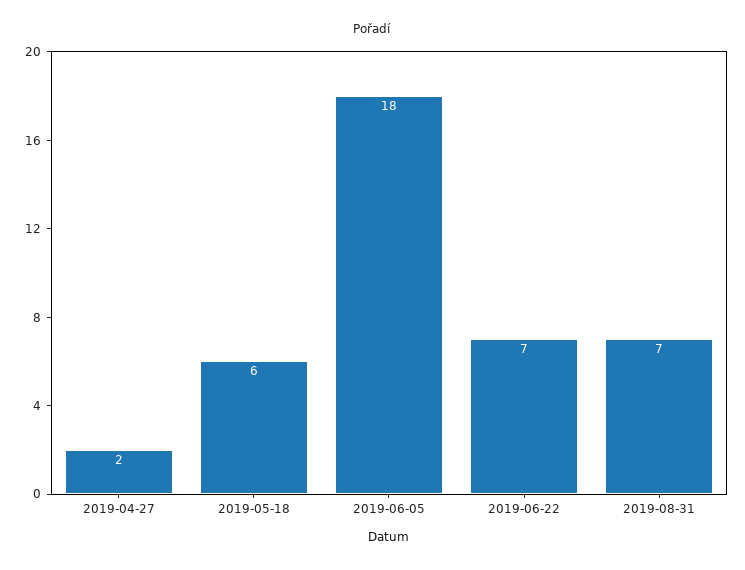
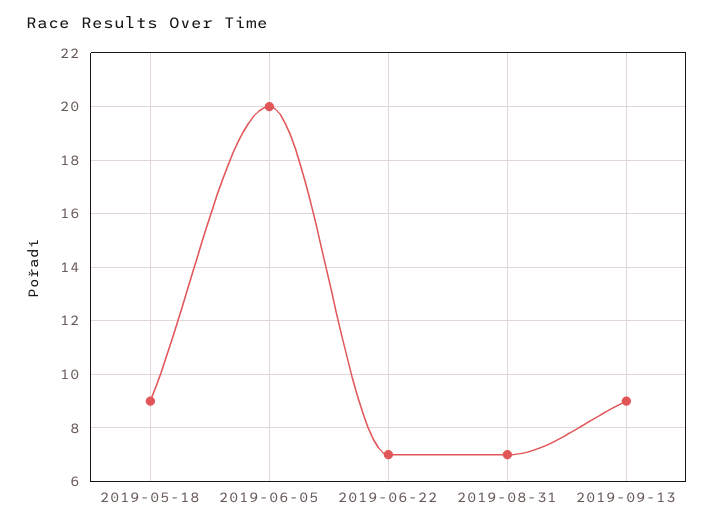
2019-04-27: 2 -> none
2019-05-18: 6 -> 9
2019-06-05: 18 -> 20
2019-09-13: none -> 9

